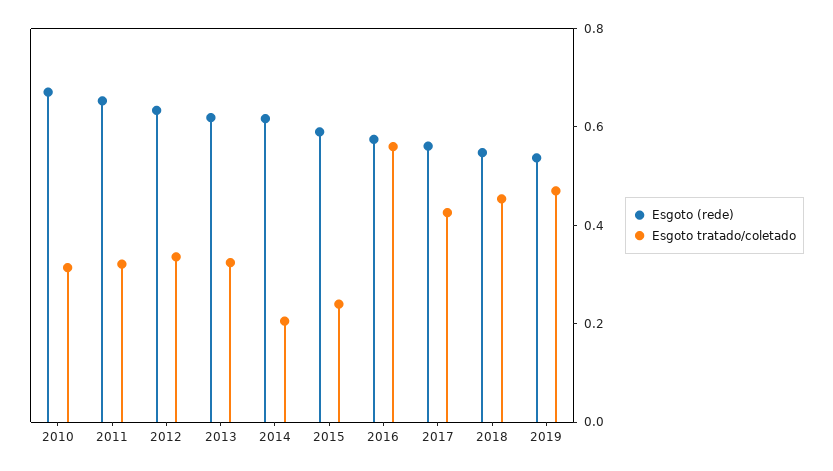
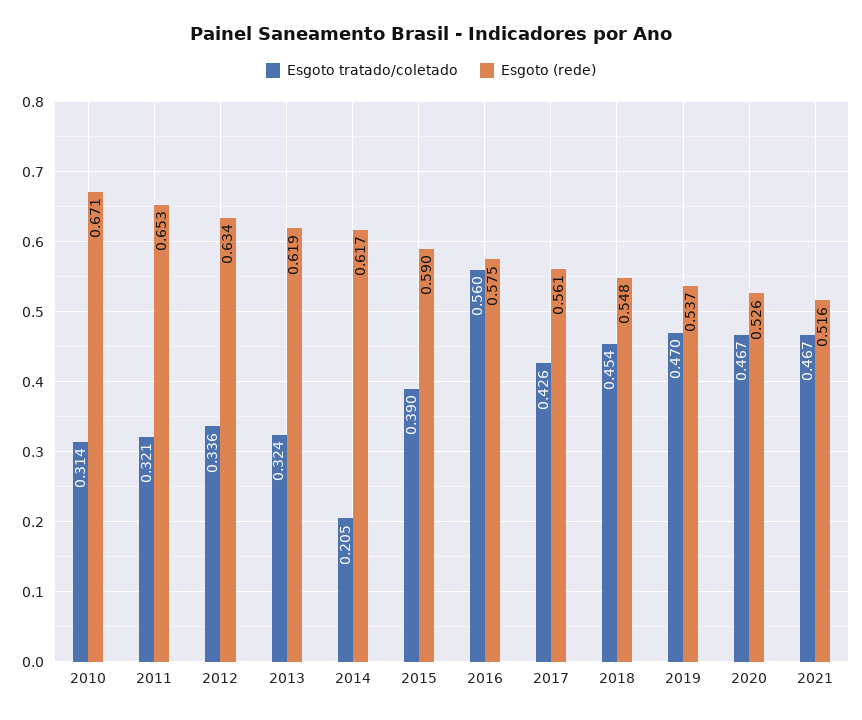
Esgoto tratado/coletado, 2015: 0.25 -> 0.39
Esgoto tratado/coletado, 2020: none -> 0.467
Esgoto (rede), 2020: none -> 0.526
Esgoto tratado/coletado, 2021: none -> 0.467
Esgoto (rede), 2021: none -> 0.516

